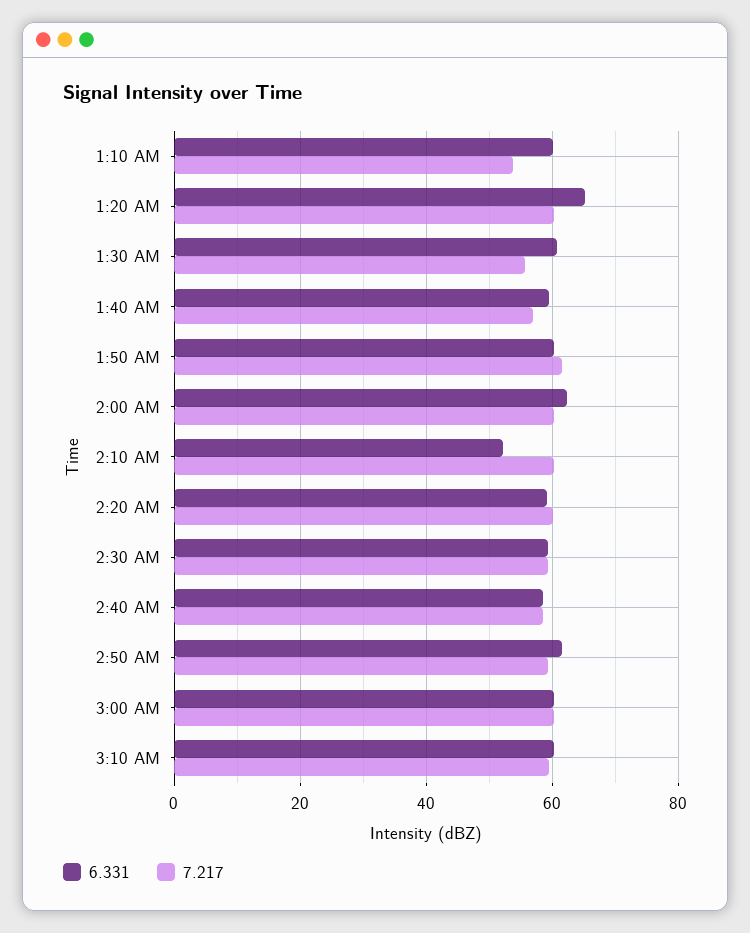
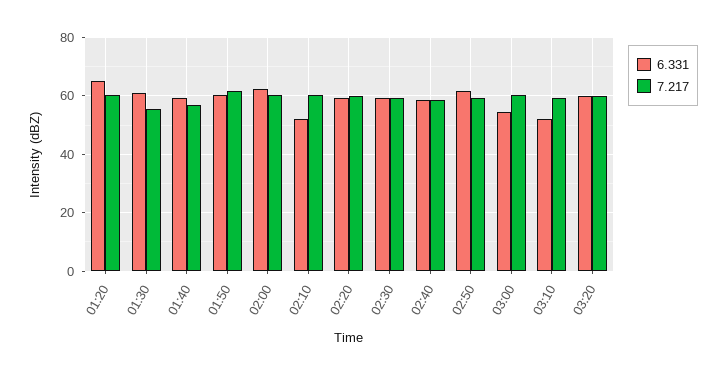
6.331, 1:10 AM: 60 -> none
7.217, 1:10 AM: 54 -> none
6.331, 3:00 AM: 60 -> 55
6.331, 3:10 AM: 60 -> 52.5
6.331, 03:20: none -> 60
7.217, 03:20: none -> 60

